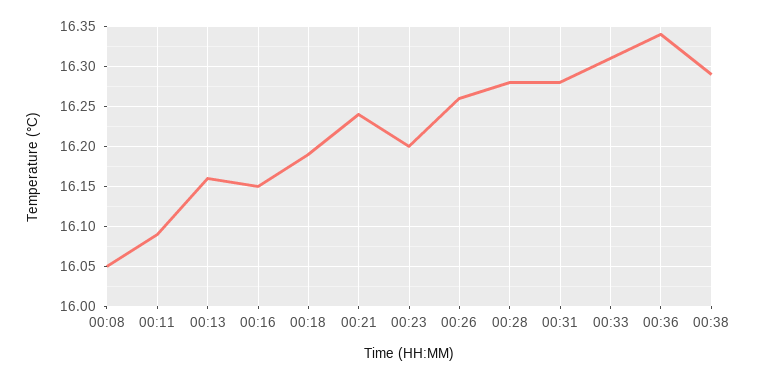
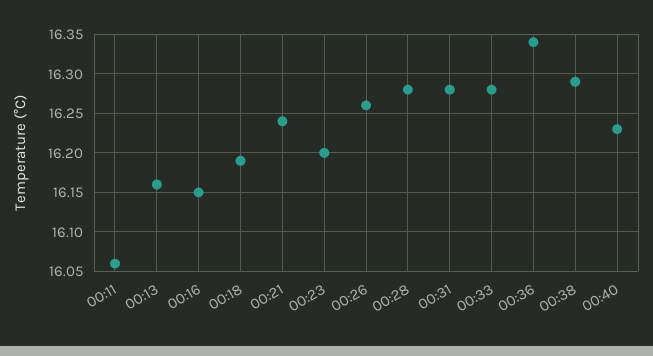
00:08: 16.05 -> none
00:11: 16.09 -> 16.06
00:33: 16.31 -> 16.28
00:40: none -> 16.23

